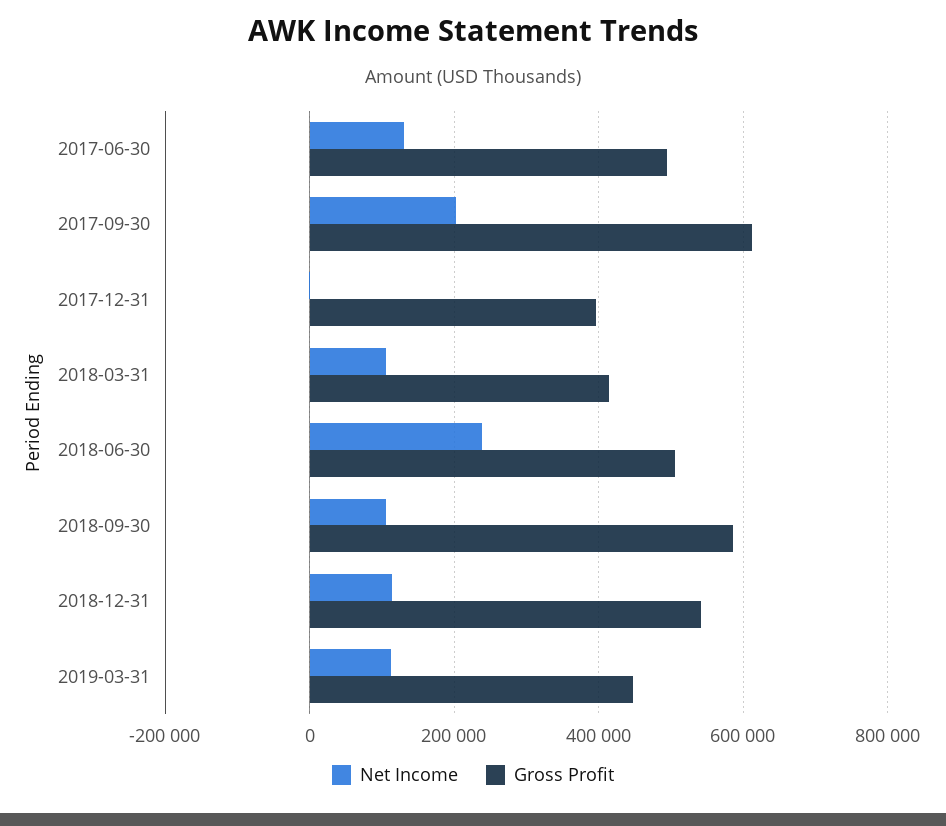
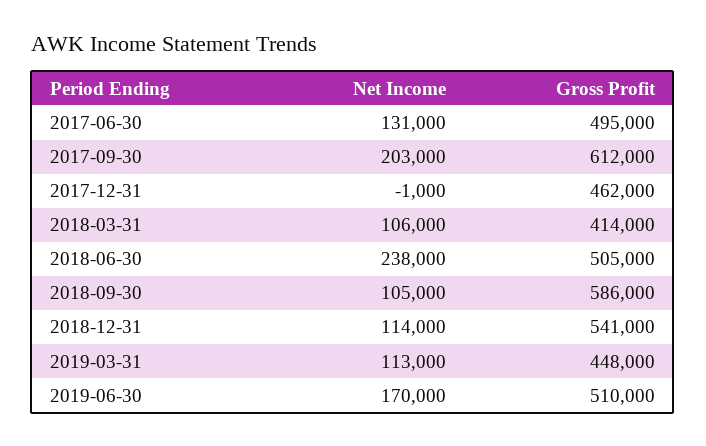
Gross Profit, 2017-12-31: 400000 -> 462000
Net Income, 2019-06-30: none -> 170000
Gross Profit, 2019-06-30: none -> 510000

